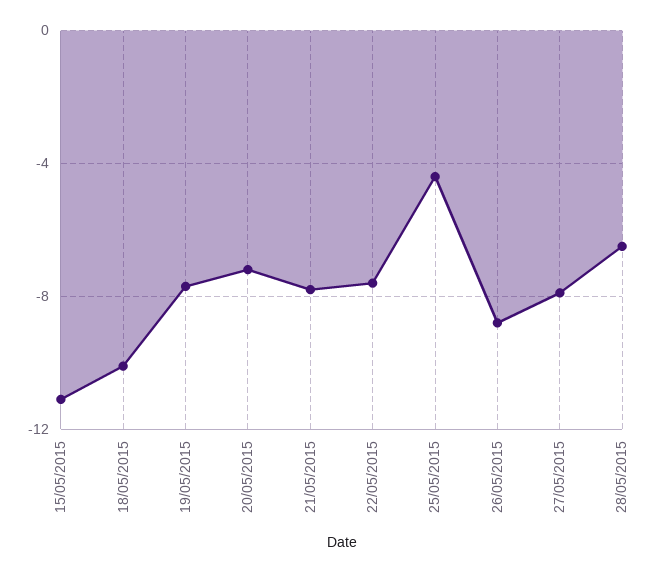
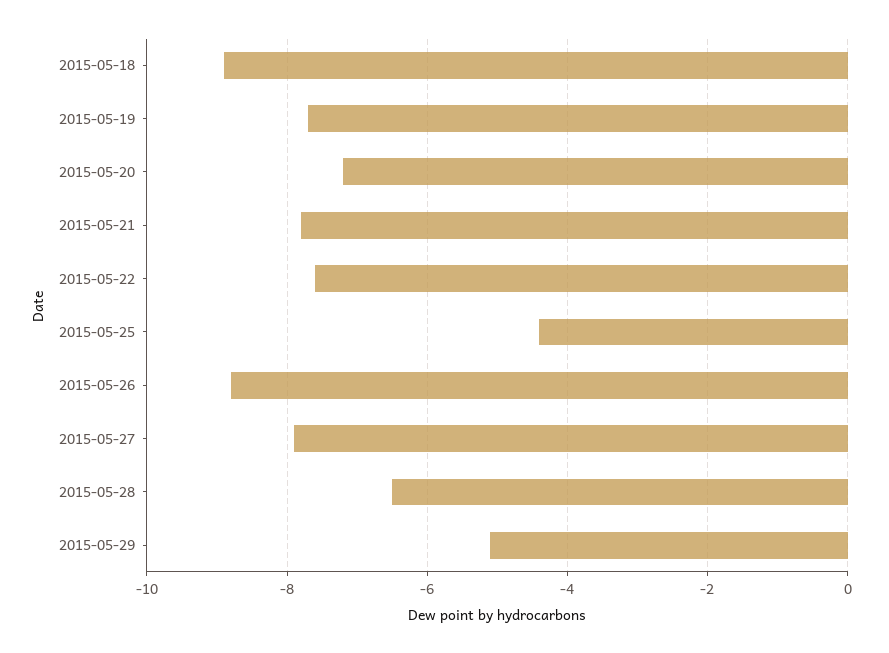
15/05/2015: -11 -> none
18/05/2015: -10 -> -9
2015-05-29: none -> -5

